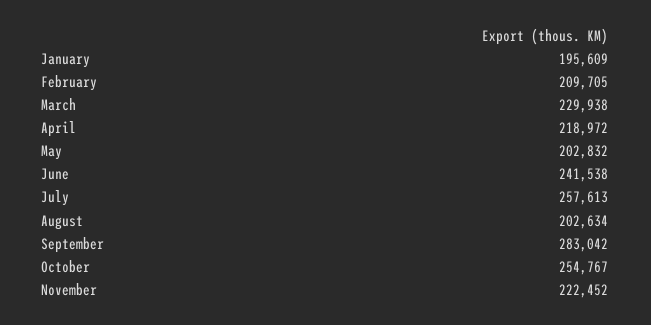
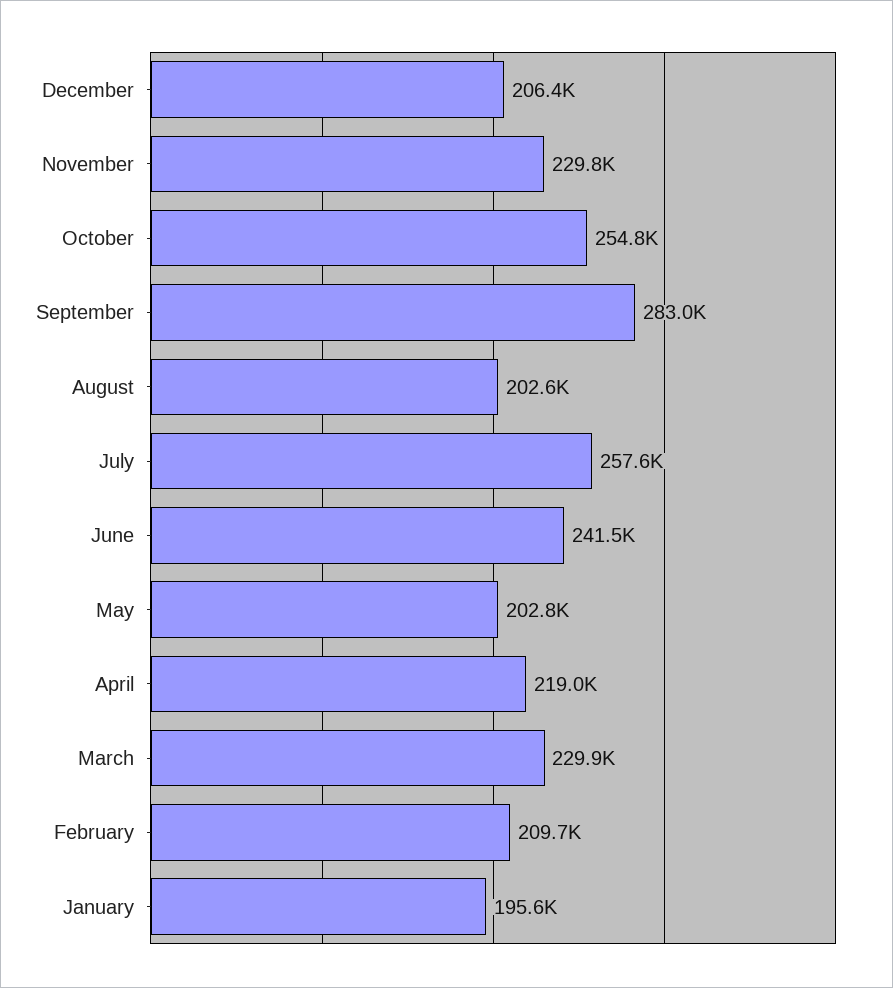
November: 222452 -> 229800
December: none -> 206400

